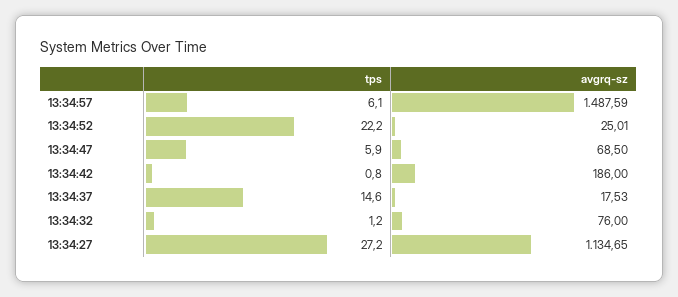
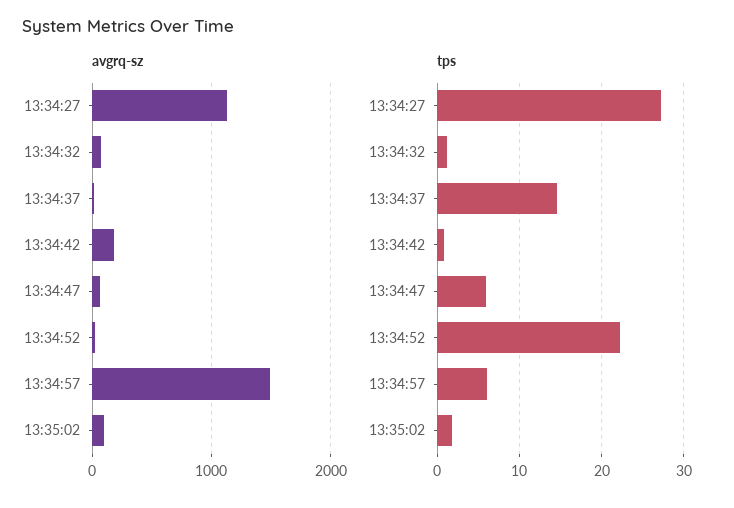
avgrq-sz, 13:35:02: none -> 100
tps, 13:35:02: none -> 2

